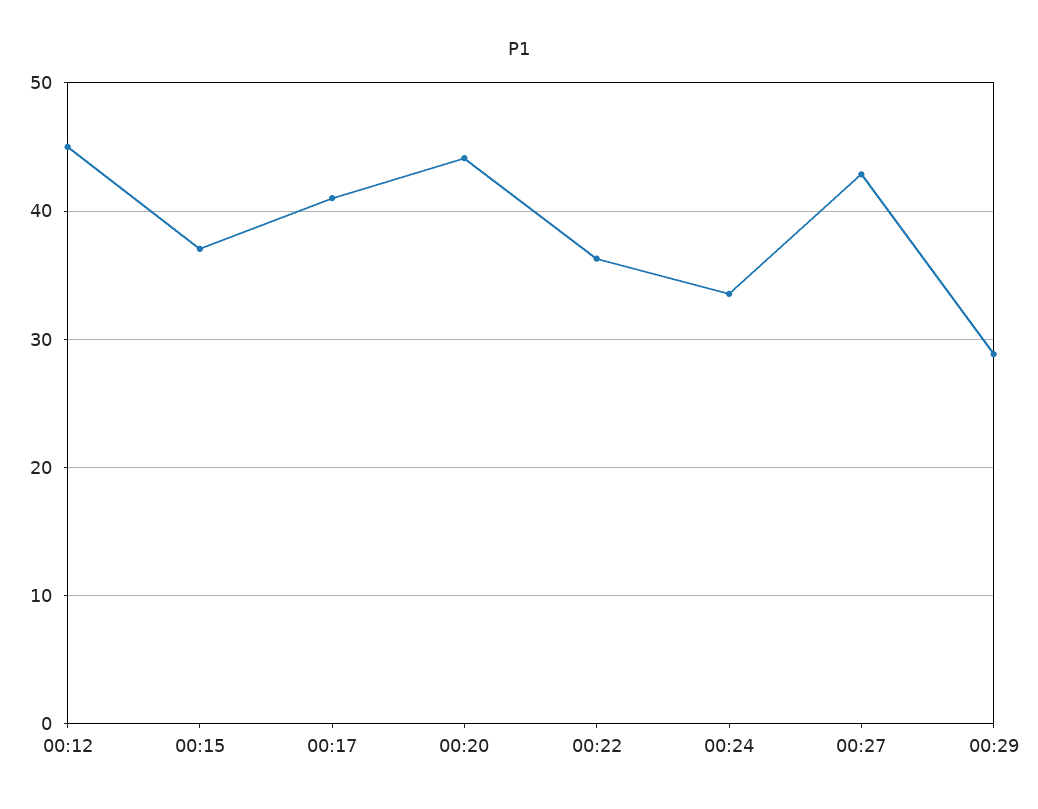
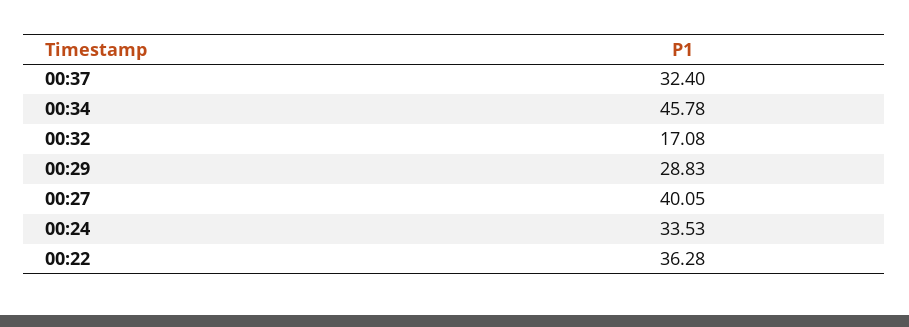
00:12: 45 -> none
00:15: 37 -> none
00:17: 41 -> none
00:20: 44 -> none
00:27: 43 -> 40.05
00:37: none -> 32.4
00:34: none -> 45.78
00:32: none -> 17.08

